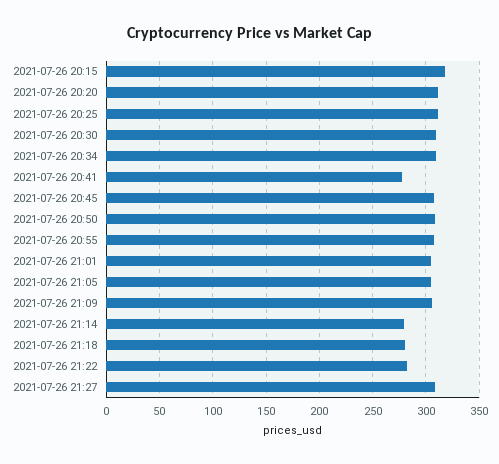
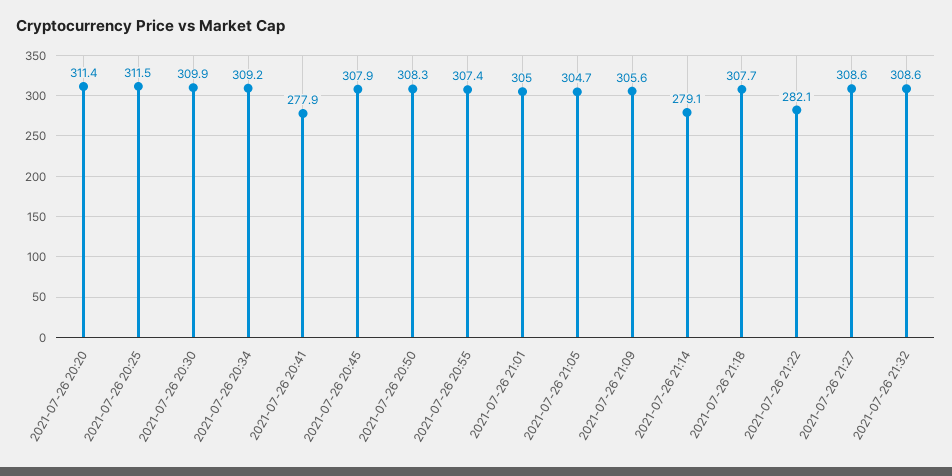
2021-07-26 20:15: 320 -> none
2021-07-26 21:18: 280 -> 307.7
2021-07-26 21:32: none -> 308.6

